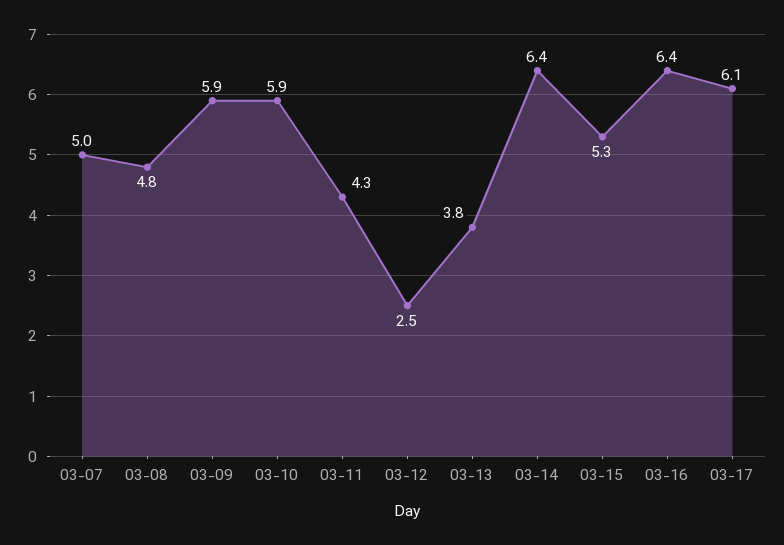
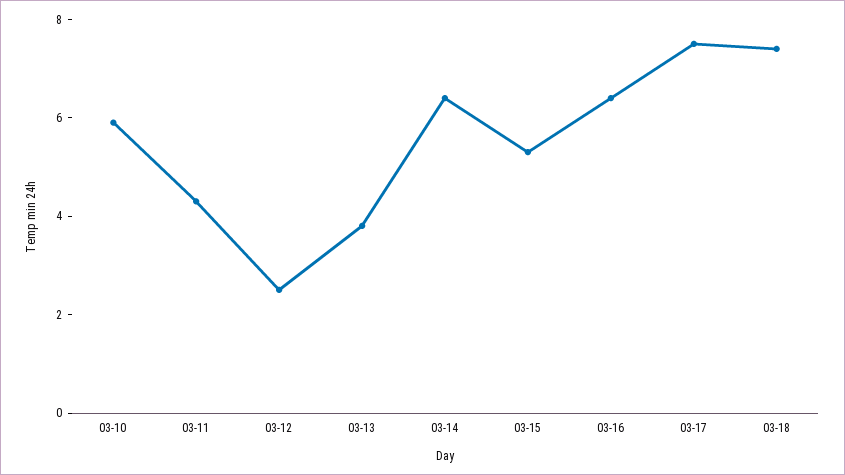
03-07: 5 -> none
03-08: 4.8 -> none
03-09: 5.9 -> none
03-17: 6.1 -> 7.5
03-18: none -> 7.5

